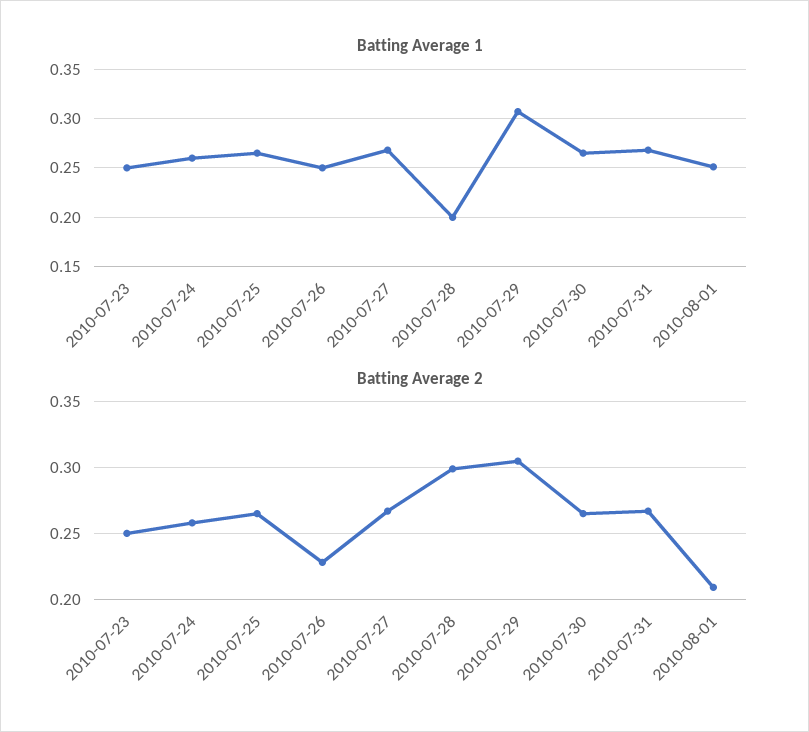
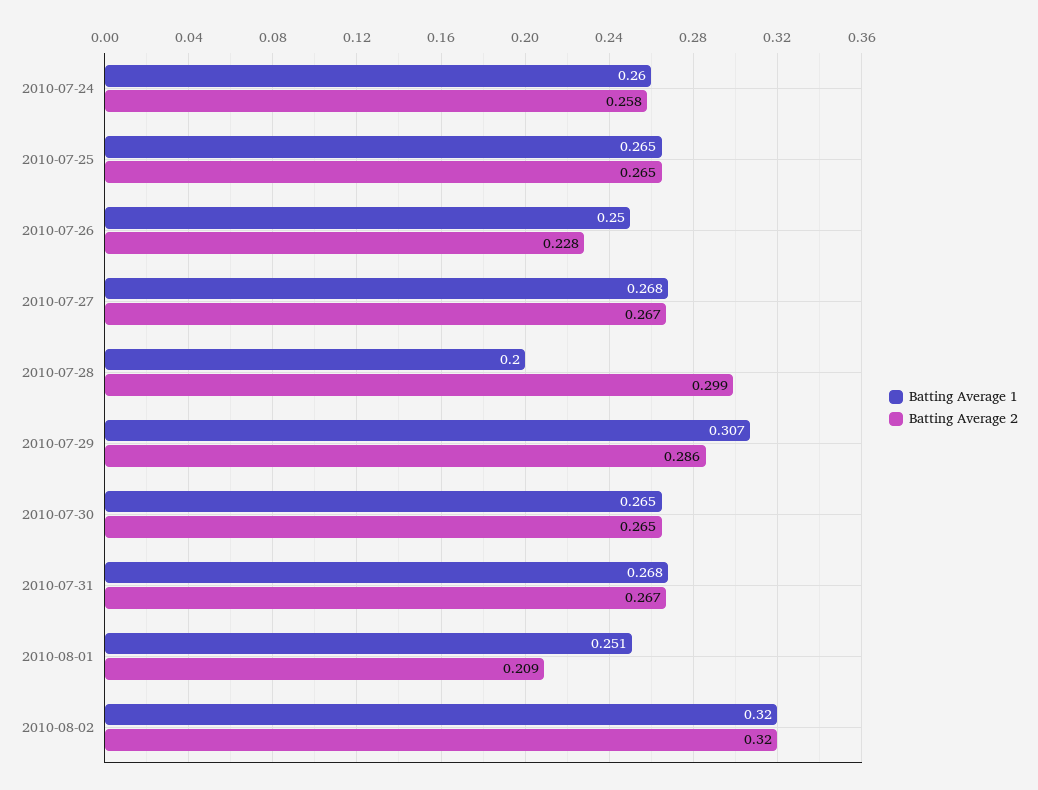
Batting Average 1, 2010-07-23: 0.25 -> none
Batting Average 2, 2010-07-23: 0.25 -> none
Batting Average 2, 2010-07-29: 0.305 -> 0.286
Batting Average 1, 2010-08-02: none -> 0.32
Batting Average 2, 2010-08-02: none -> 0.32

